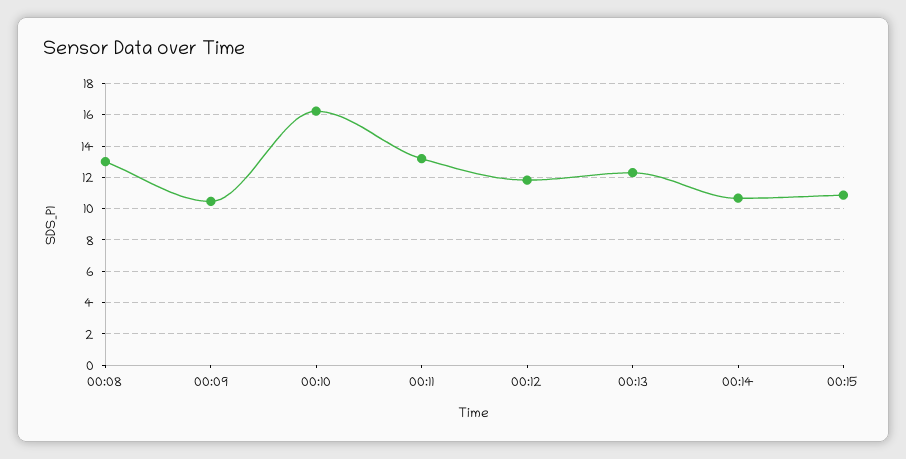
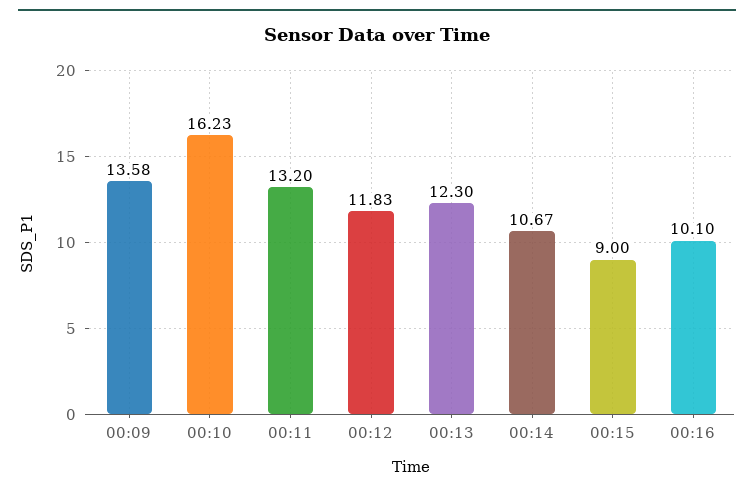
00:08: 13 -> none
00:09: 10.5 -> 13.58
00:15: 11 -> 9
00:16: none -> 10.1

